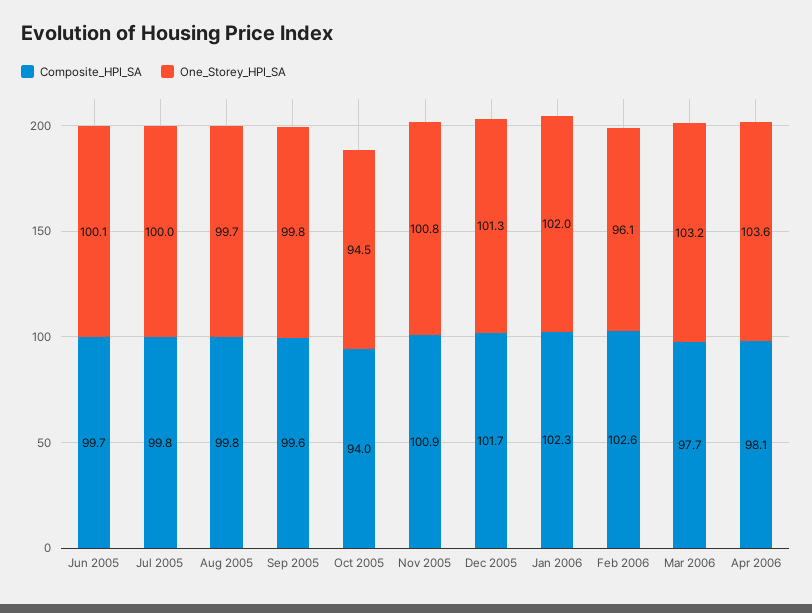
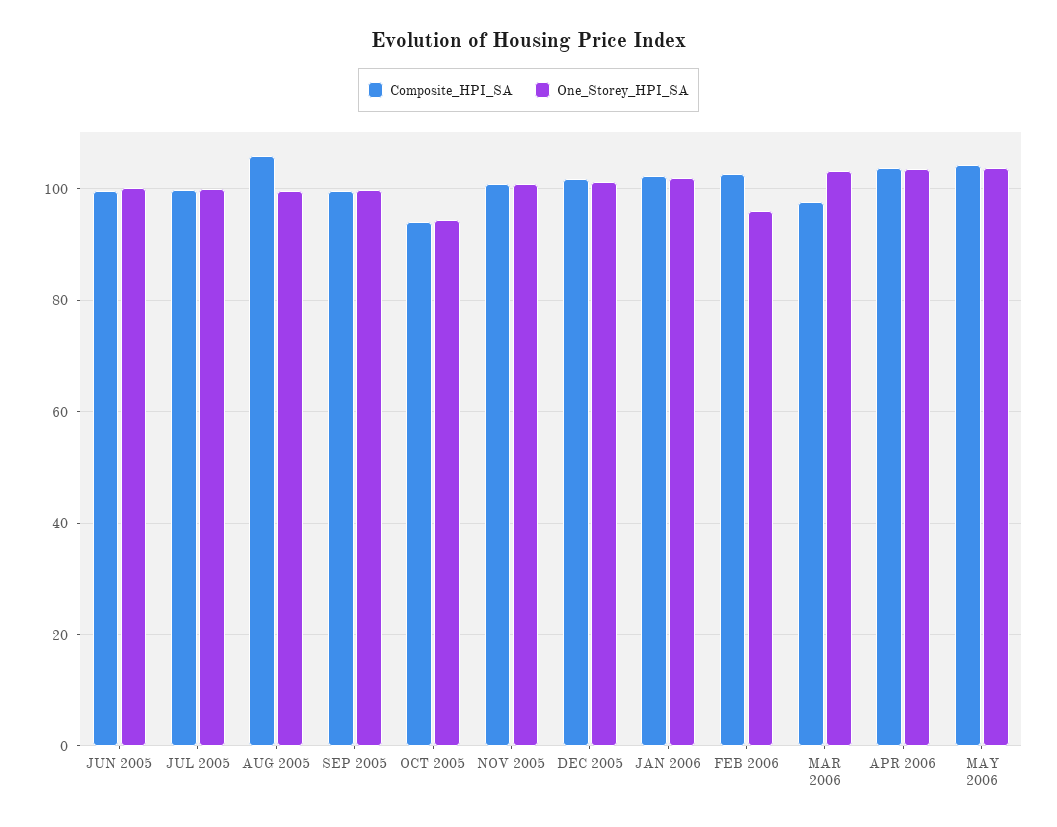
Composite_HPI_SA, Aug 2005: 99.8 -> 106
Composite_HPI_SA, Apr 2006: 98.1 -> 104
Composite_HPI_SA, MAY 2006: none -> 104
One_Storey_HPI_SA, MAY 2006: none -> 104

